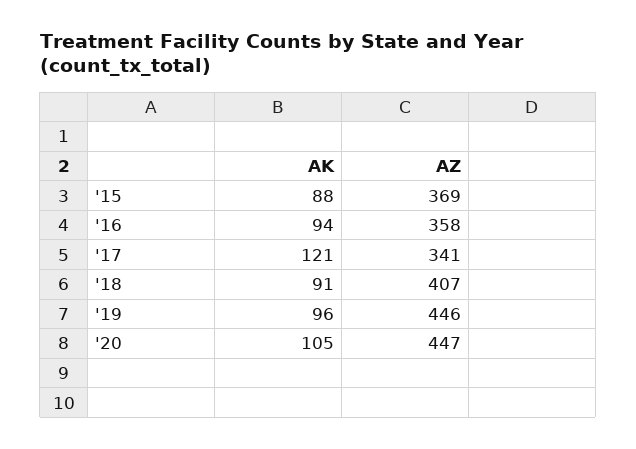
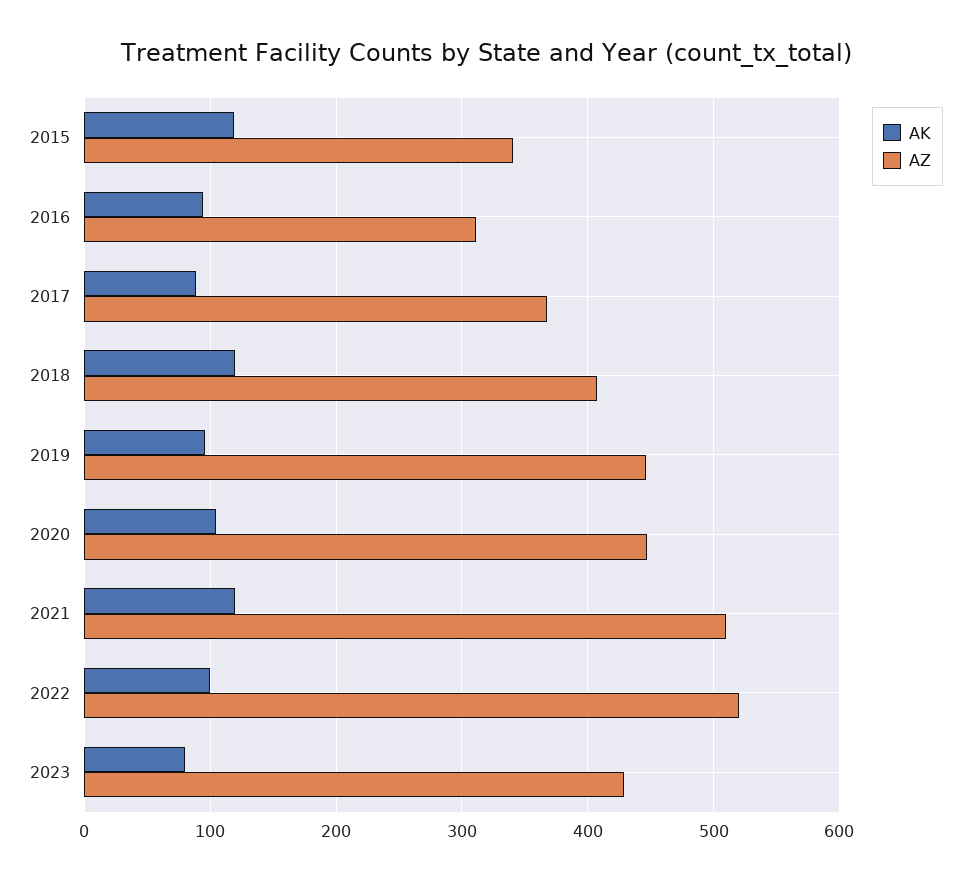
AK, '15: 88 -> 120
AZ, '15: 369 -> 340
AZ, '16: 358 -> 310
AK, '17: 121 -> 90
AZ, '17: 341 -> 370
AK, '18: 91 -> 120
AK, 2021: none -> 120
AZ, 2021: none -> 510
AK, 2022: none -> 100
AZ, 2022: none -> 520
AK, 2023: none -> 80
AZ, 2023: none -> 430

